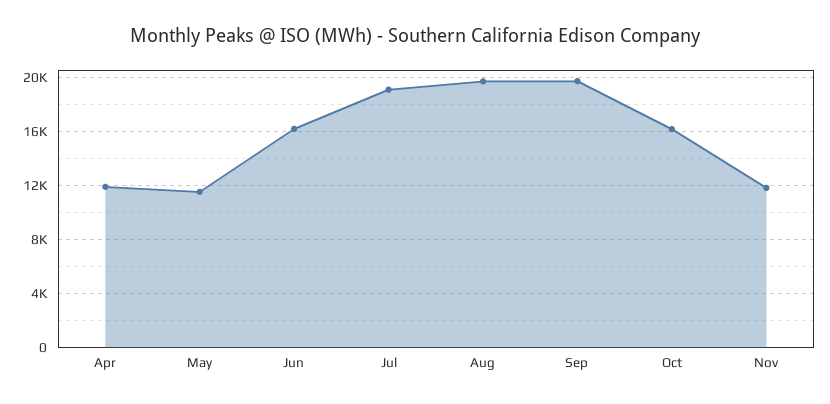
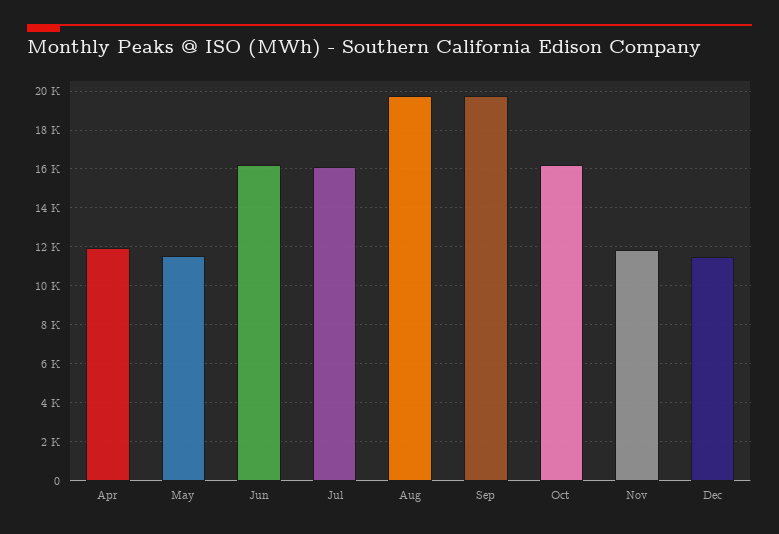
Jul: 19000 -> 16000
Dec: none -> 11500

